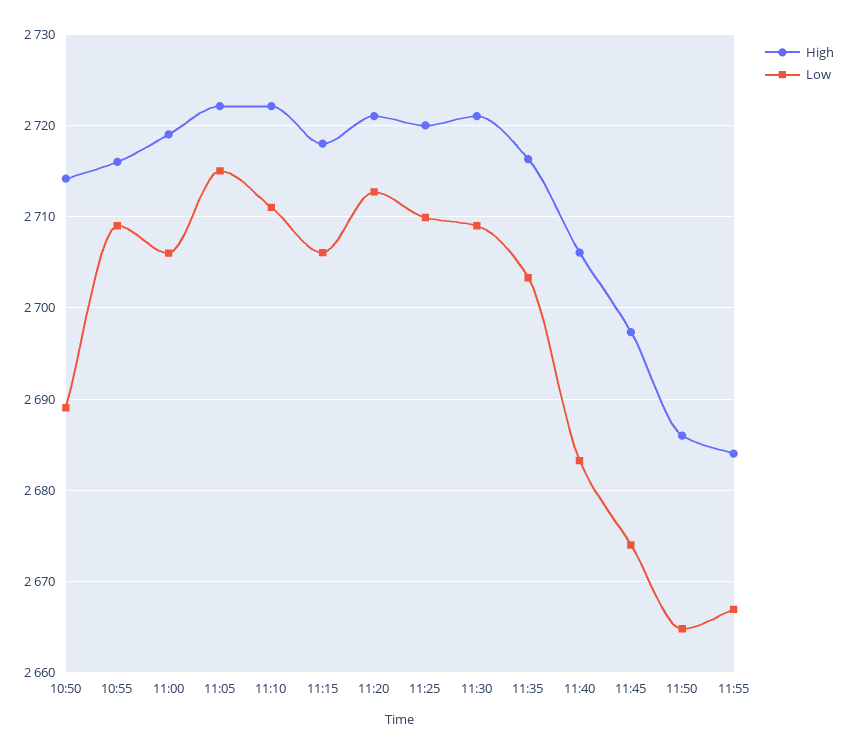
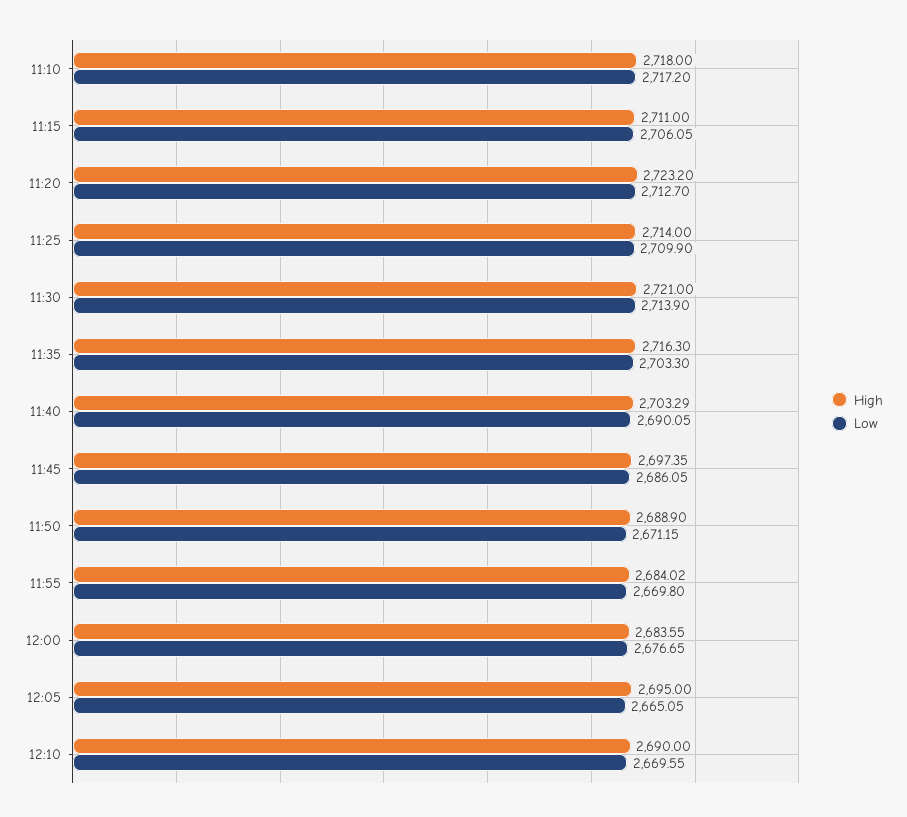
High, 10:50: 2714 -> none
Low, 10:50: 2689 -> none
High, 10:55: 2716 -> none
Low, 10:55: 2709 -> none
High, 11:00: 2719 -> none
Low, 11:00: 2706 -> none
High, 11:05: 2722 -> none
Low, 11:05: 2715 -> none
High, 11:10: 2722 -> 2718
Low, 11:10: 2711 -> 2717.2
High, 11:15: 2718 -> 2711
High, 11:20: 2721 -> 2723.2
High, 11:25: 2720 -> 2714
Low, 11:30: 2709 -> 2713.9
High, 11:40: 2706 -> 2703.29
Low, 11:40: 2683 -> 2690.05
Low, 11:45: 2674 -> 2686.05
High, 11:50: 2686 -> 2688.9
Low, 11:50: 2665 -> 2671.15
Low, 11:55: 2667 -> 2669.8
High, 12:00: none -> 2683.55
Low, 12:00: none -> 2676.65
High, 12:05: none -> 2695
Low, 12:05: none -> 2665.05
High, 12:10: none -> 2690
Low, 12:10: none -> 2669.55

